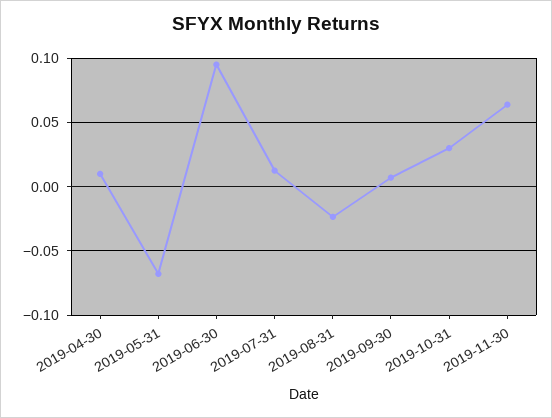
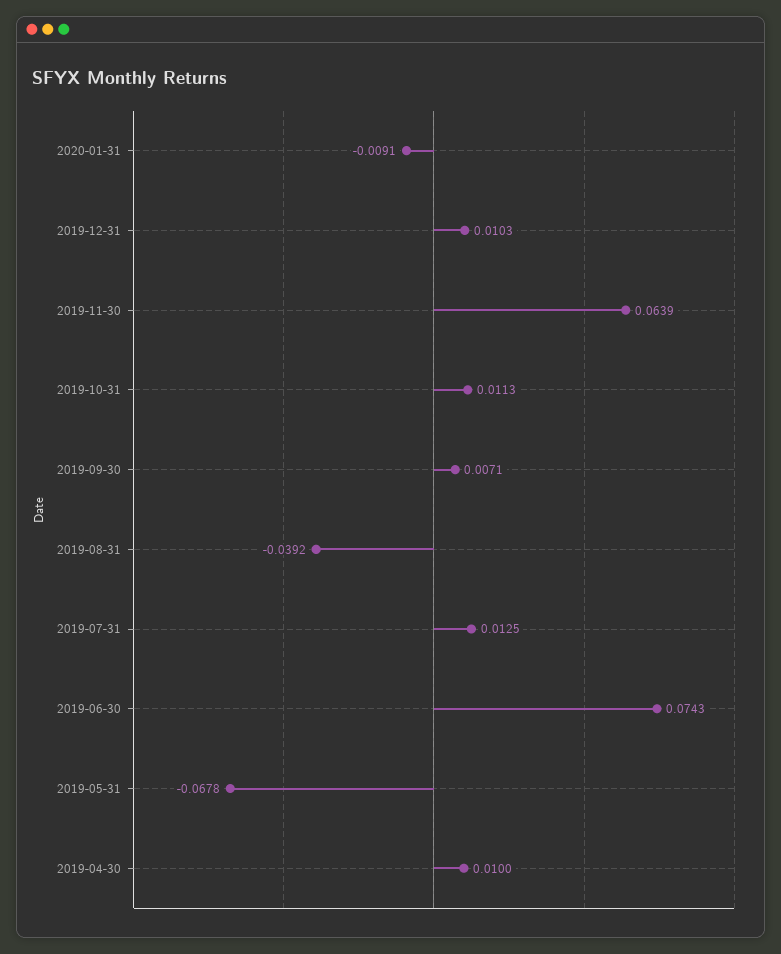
2019-06-30: 0.095 -> 0.0743
2019-08-31: -0.025 -> -0.0392
2019-10-31: 0.03 -> 0.0113
2020-01-31: none -> -0.0091
2019-12-31: none -> 0.0103

